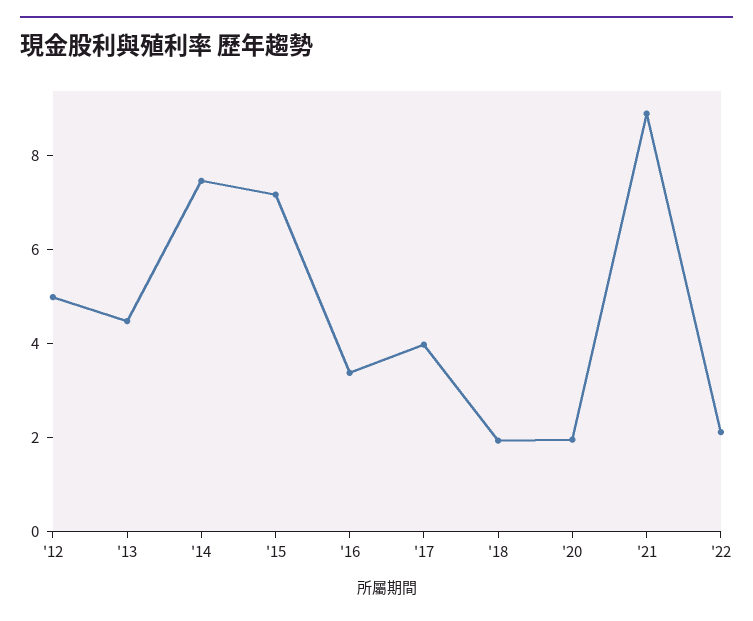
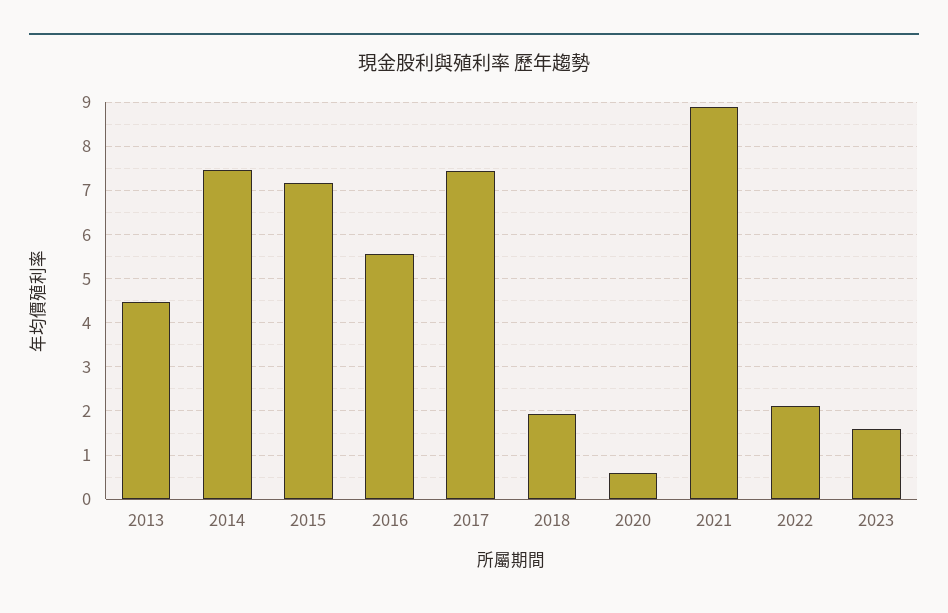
'12: 5 -> none
'16: 3.5 -> 5.6
'17: 4 -> 7.4
'20: 2 -> 0.6
2023: none -> 1.6

